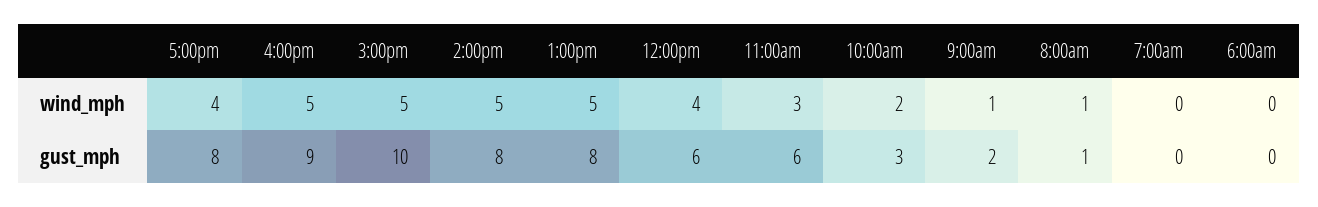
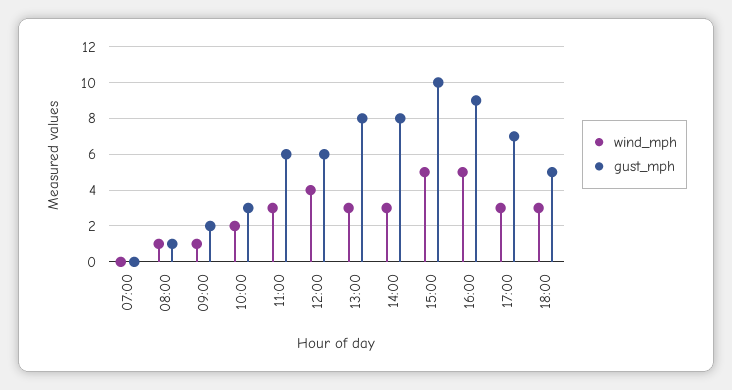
wind_mph, 5:00pm: 4 -> 3
wind_mph, 2:00pm: 5 -> 3
wind_mph, 1:00pm: 5 -> 3
wind_mph, 6:00am: 0 -> none
gust_mph, 5:00pm: 8 -> 7
gust_mph, 6:00am: 0 -> none
wind_mph, 18:00: none -> 3
gust_mph, 18:00: none -> 5

